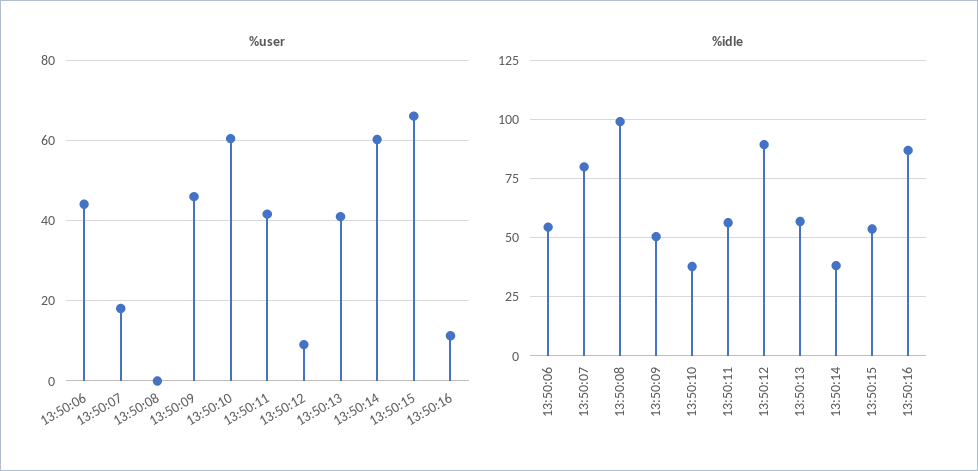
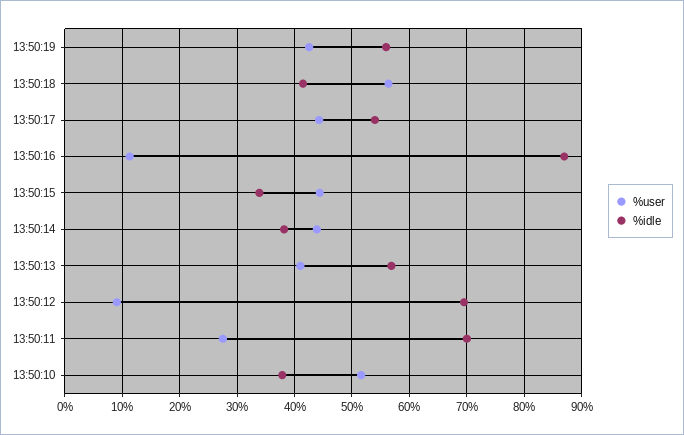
%user, 13:50:06: 44 -> none
%user, 13:50:07: 18 -> none
%user, 13:50:08: 0 -> none
%user, 13:50:09: 46 -> none
%user, 13:50:10: 60 -> 52
%user, 13:50:11: 42 -> 28
%user, 13:50:14: 60 -> 44
%user, 13:50:15: 66 -> 44
%idle, 13:50:06: 55 -> none
%idle, 13:50:07: 80 -> none
%idle, 13:50:08: 100 -> none
%idle, 13:50:09: 50 -> none
%idle, 13:50:11: 55 -> 70
%idle, 13:50:12: 90 -> 70
%idle, 13:50:15: 55 -> 34
%user, 13:50:19: none -> 42
%idle, 13:50:19: none -> 56
%user, 13:50:18: none -> 56
%idle, 13:50:18: none -> 42
%user, 13:50:17: none -> 44
%idle, 13:50:17: none -> 54

